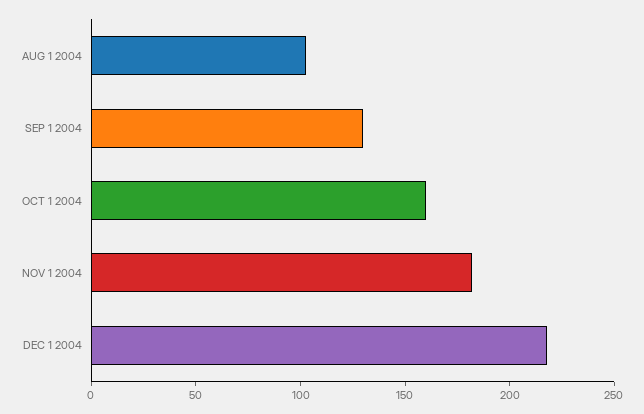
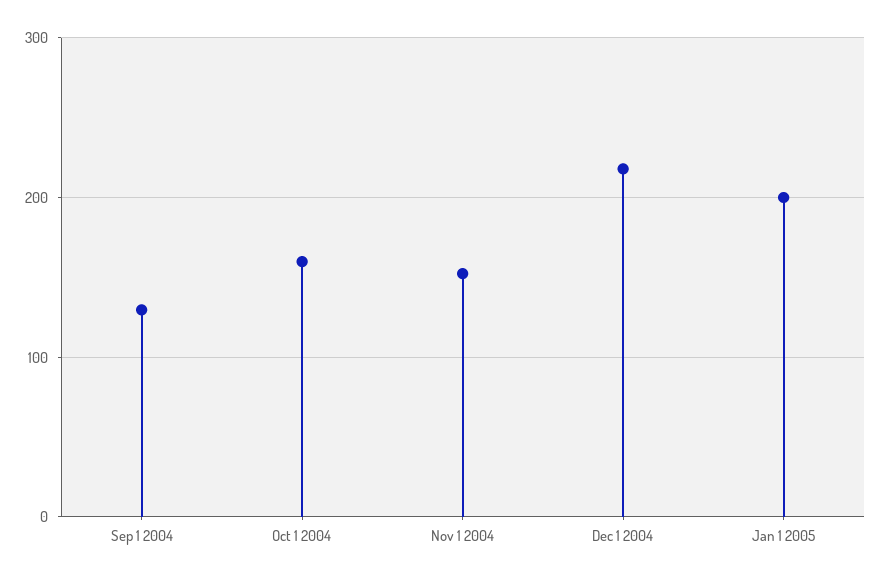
AUG 1 2004: 100 -> none
NOV 1 2004: 180 -> 150
Jan 1 2005: none -> 200

